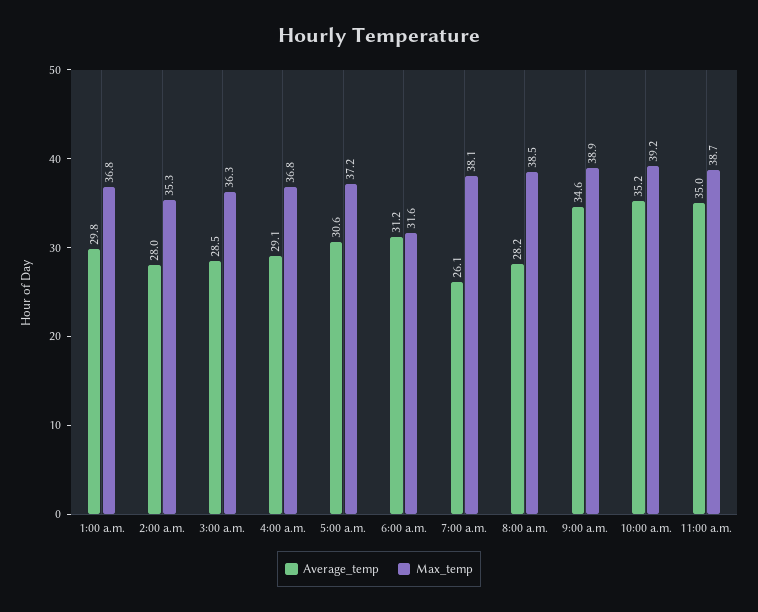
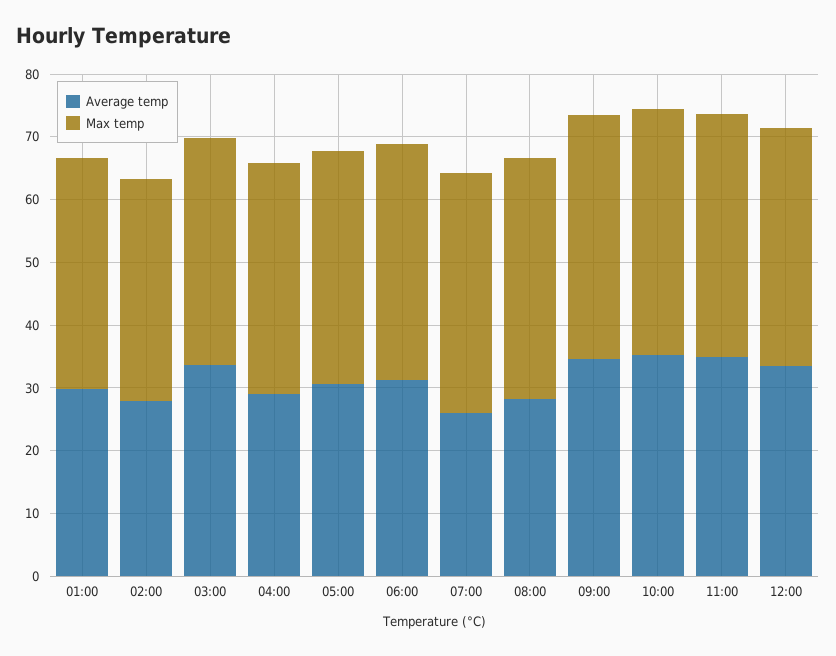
Average_temp, 3:00 a.m.: 28.5 -> 34
Max_temp, 6:00 a.m.: 31.6 -> 38
Average_temp, 12:00: none -> 34
Max_temp, 12:00: none -> 38

